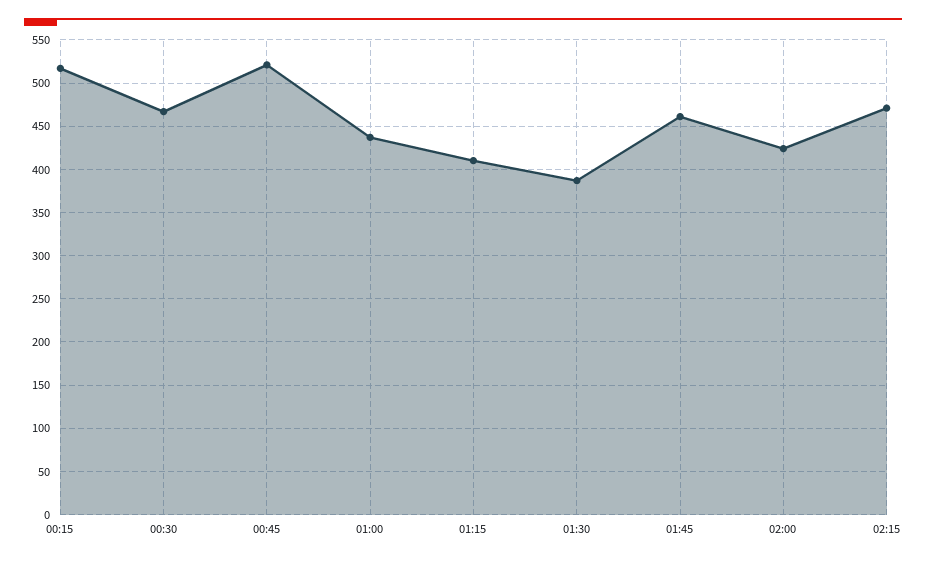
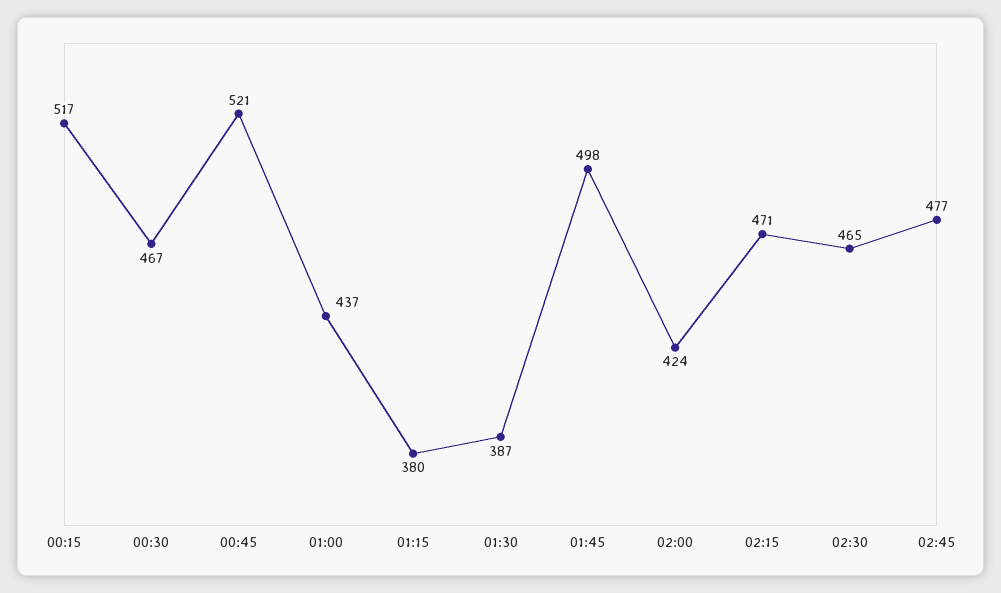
01:15: 410 -> 380
01:45: 460 -> 498
02:30: none -> 465
02:45: none -> 477

